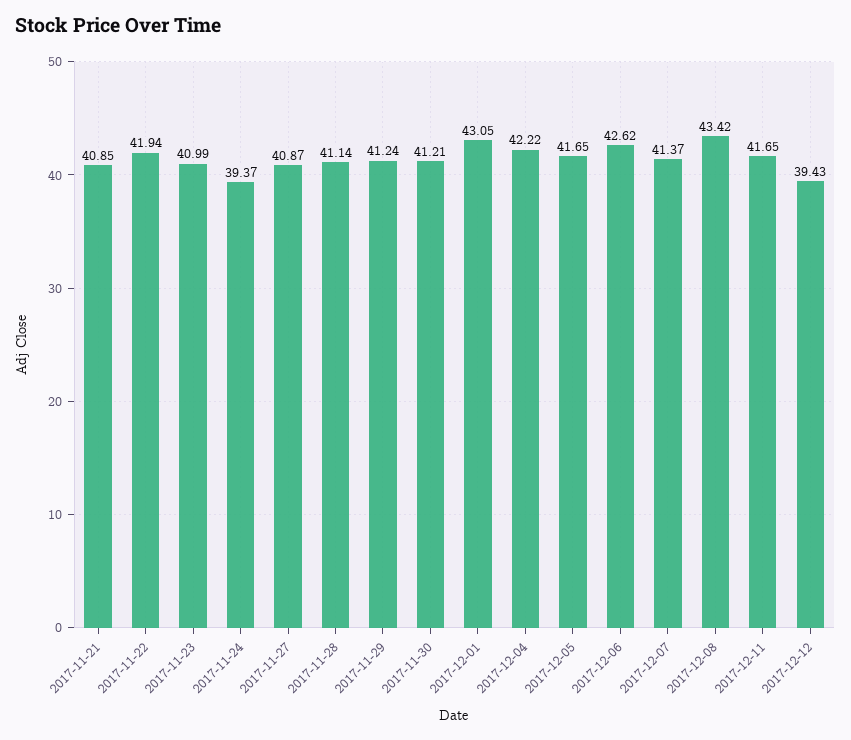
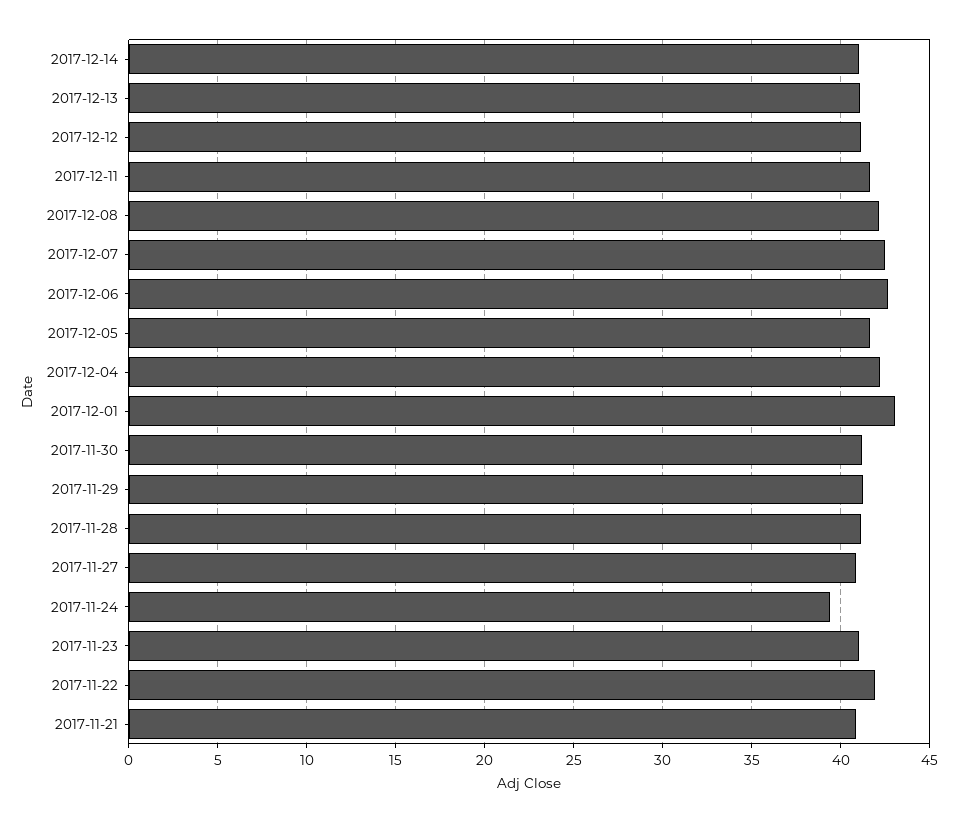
2017-12-07: 41.37 -> 42.5
2017-12-08: 43.42 -> 42
2017-12-12: 39.43 -> 41
2017-12-14: none -> 41
2017-12-13: none -> 41

